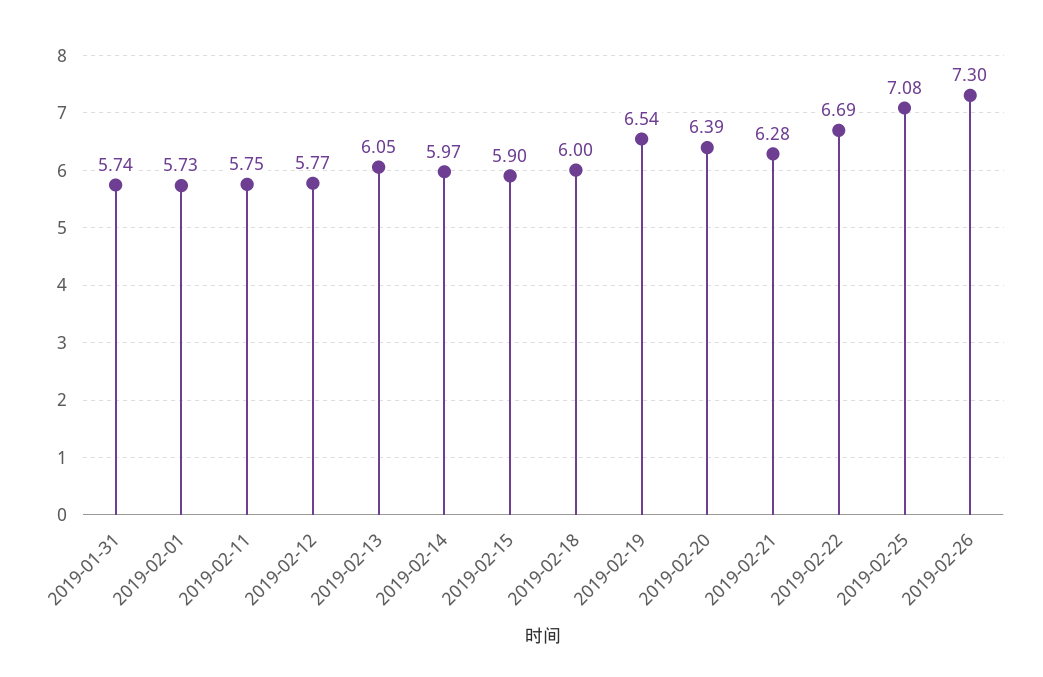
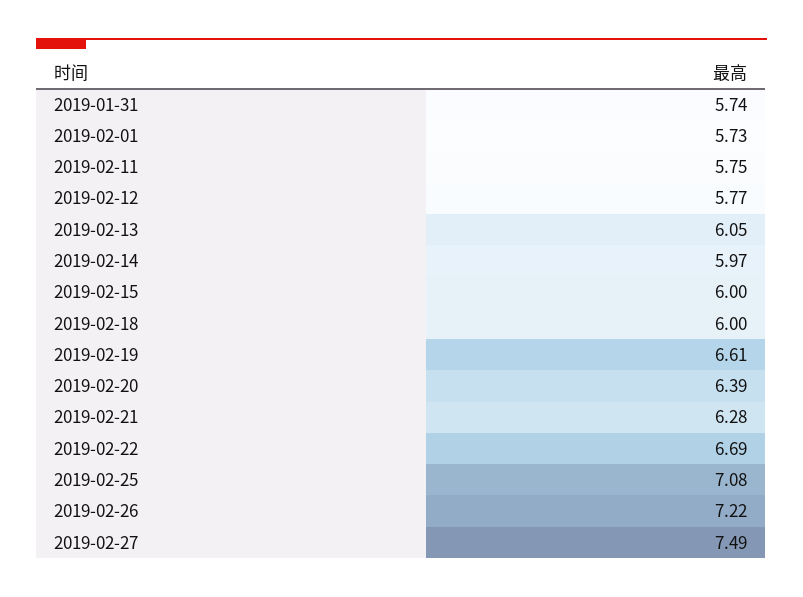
2019-02-15: 5.9 -> 6
2019-02-19: 6.54 -> 6.61
2019-02-26: 7.3 -> 7.22
2019-02-27: none -> 7.49

